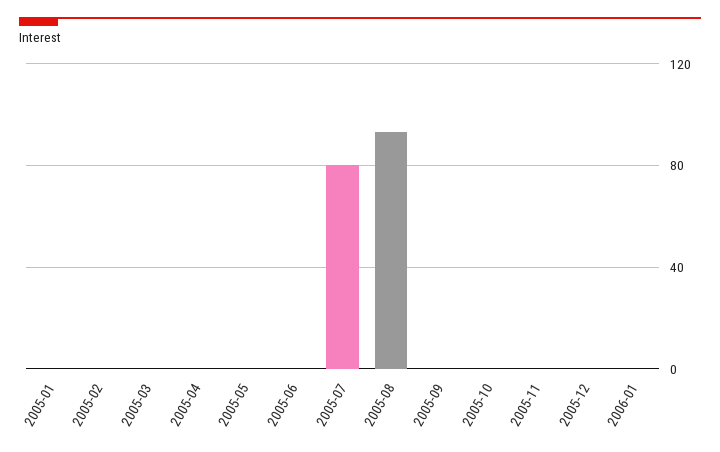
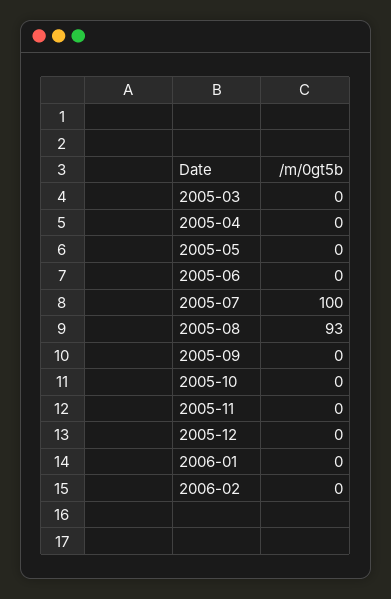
2005-01: 0 -> none
2005-02: 0 -> none
2005-07: 80 -> 100
2006-02: none -> 0

